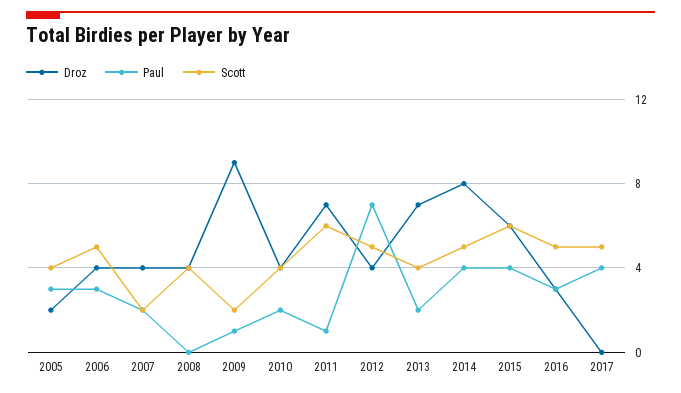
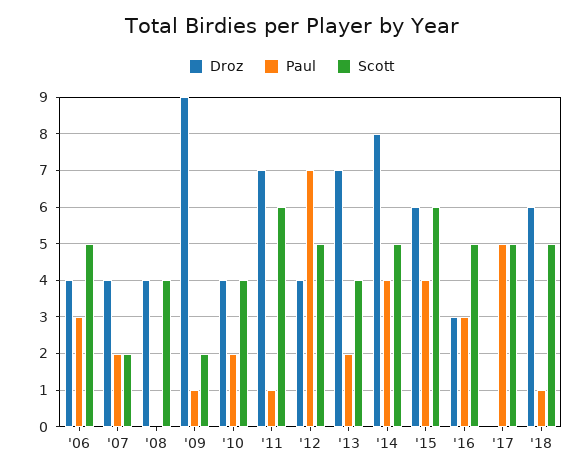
Droz, 2005: 2 -> none
Paul, 2005: 3 -> none
Scott, 2005: 4 -> none
Paul, 2017: 4 -> 5
Droz, '18: none -> 6
Paul, '18: none -> 1
Scott, '18: none -> 5

